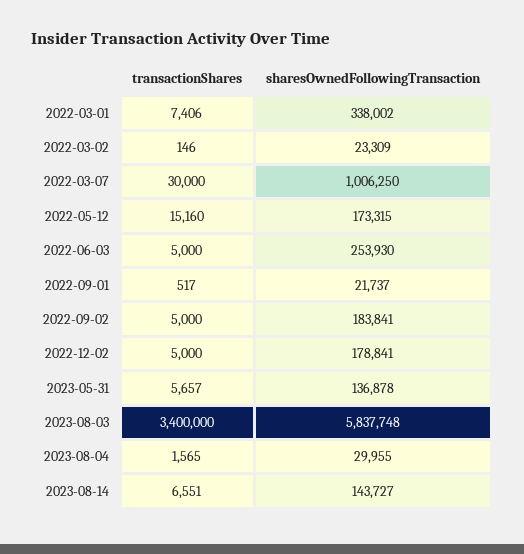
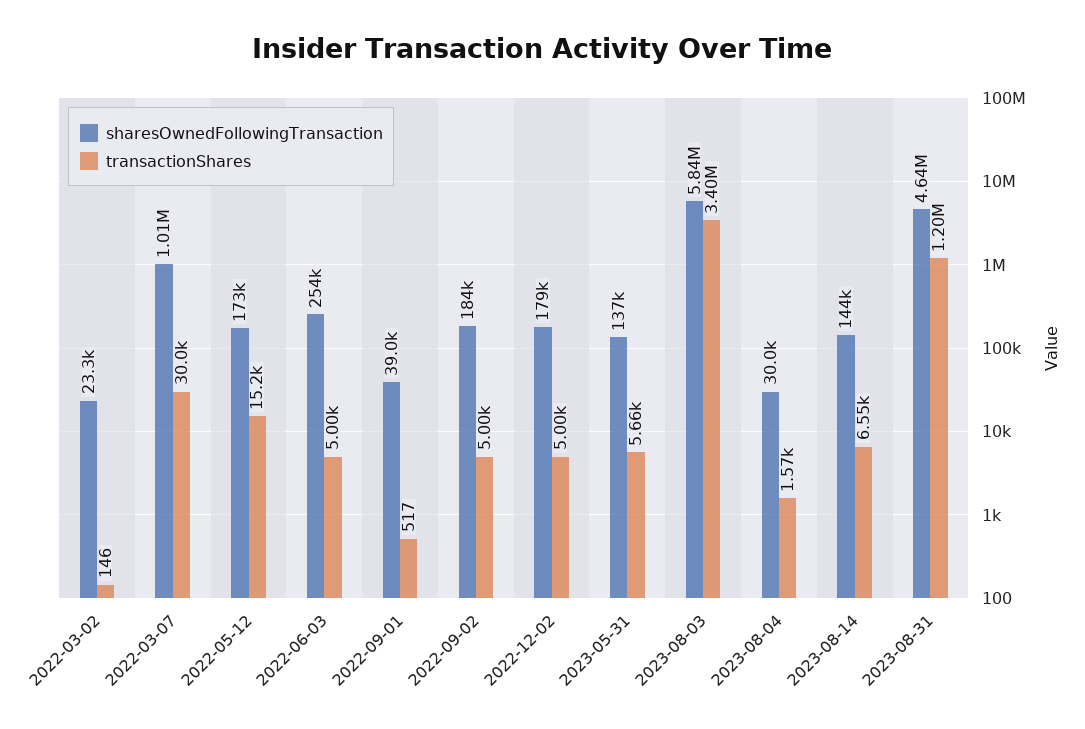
transactionShares, 2022-03-01: 7406 -> none
sharesOwnedFollowingTransaction, 2022-03-01: 338002 -> none
sharesOwnedFollowingTransaction, 2022-09-01: 21737 -> 39000
sharesOwnedFollowingTransaction, 2023-08-31: none -> 4640000
transactionShares, 2023-08-31: none -> 1200000

